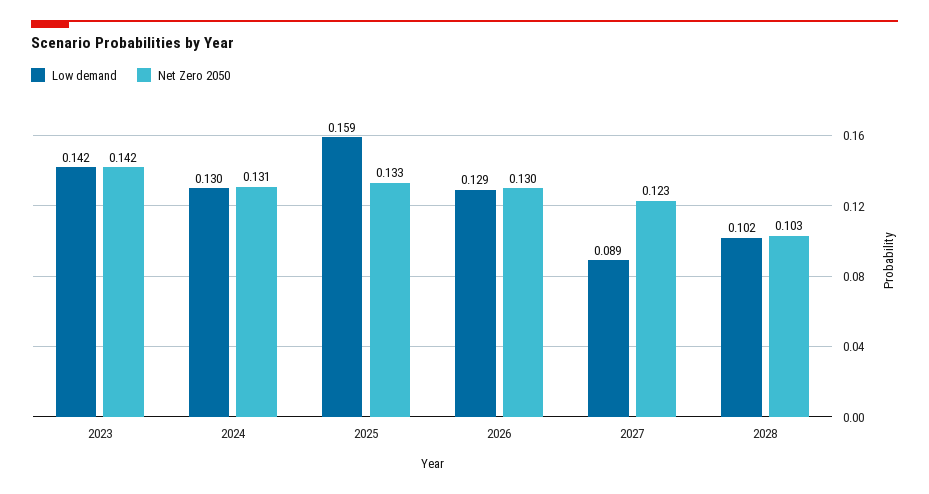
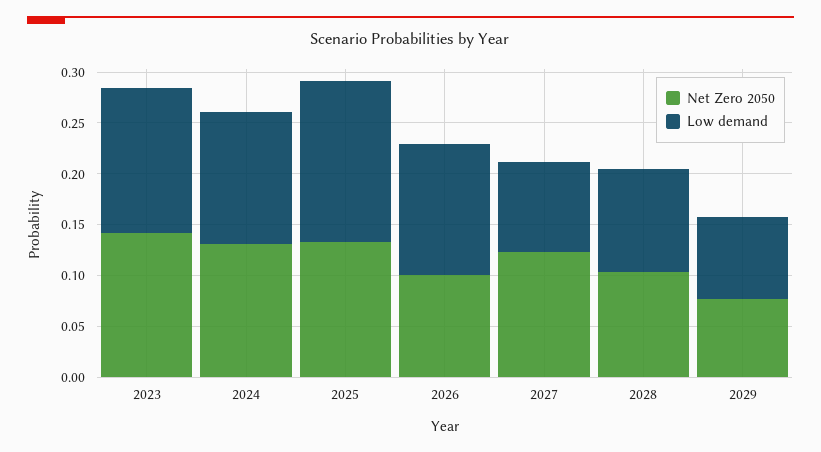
Net Zero 2050, 2026: 0.13 -> 0.1
Net Zero 2050, 2029: none -> 0.08
Low demand, 2029: none -> 0.08

